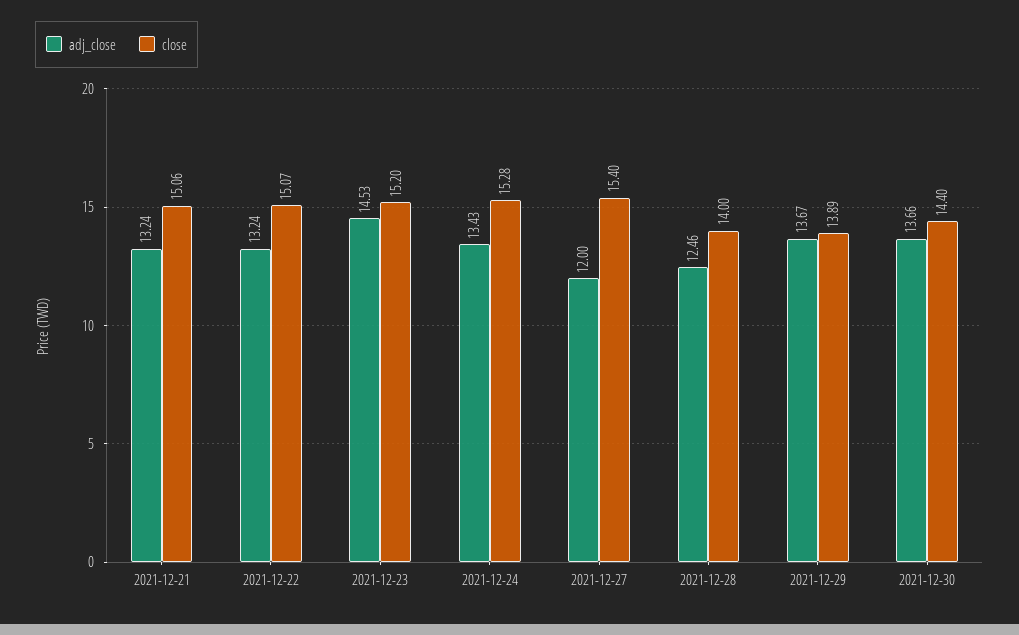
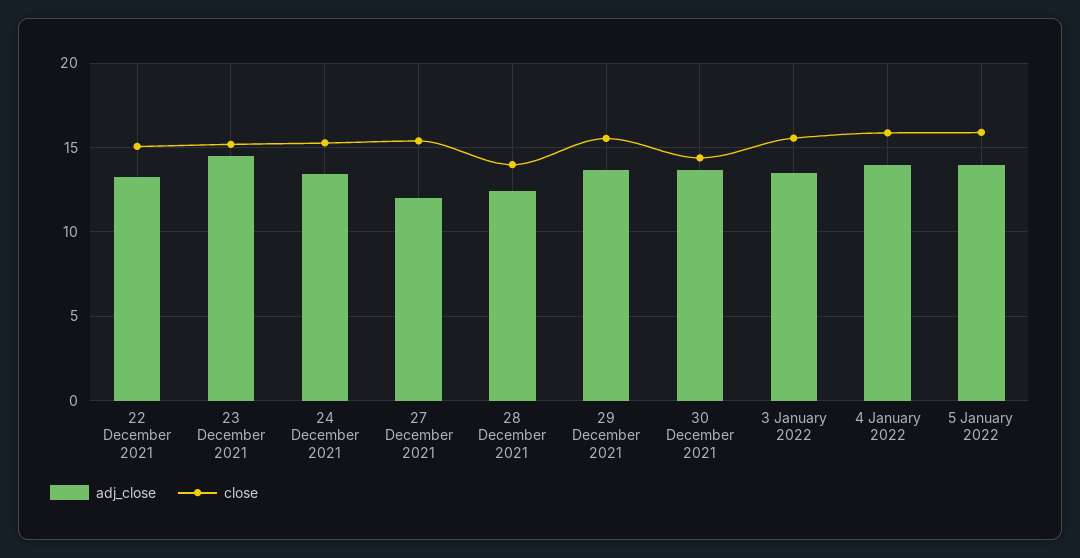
adj_close, 2021-12-21: 13.24 -> none
close, 2021-12-21: 15.06 -> none
close, 2021-12-29: 13.89 -> 15.5
adj_close, 3 January 2022: none -> 13.5
close, 3 January 2022: none -> 15.5
adj_close, 4 January 2022: none -> 14
close, 4 January 2022: none -> 16
adj_close, 5 January 2022: none -> 14
close, 5 January 2022: none -> 16

